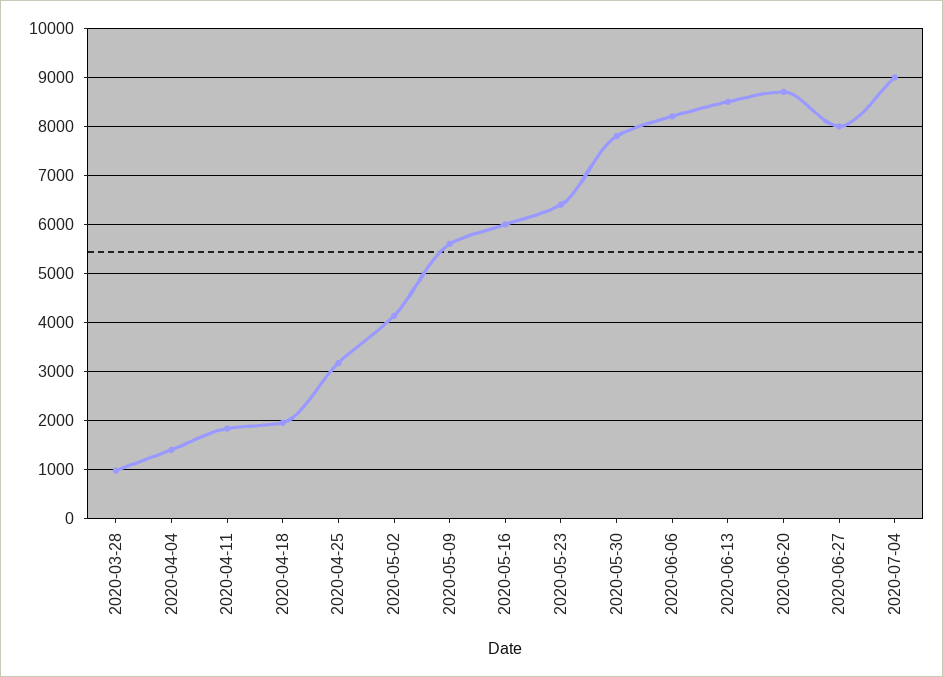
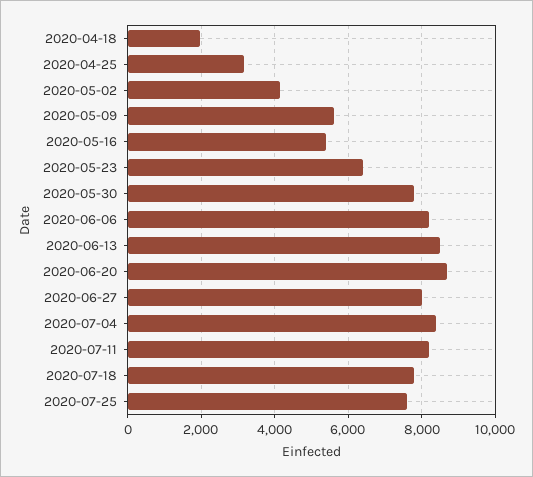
2020-03-28: 1000 -> none
2020-04-04: 1400 -> none
2020-04-11: 1800 -> none
2020-05-16: 6000 -> 5400
2020-07-04: 9000 -> 8400
2020-07-11: none -> 8200
2020-07-18: none -> 7800
2020-07-25: none -> 7600

